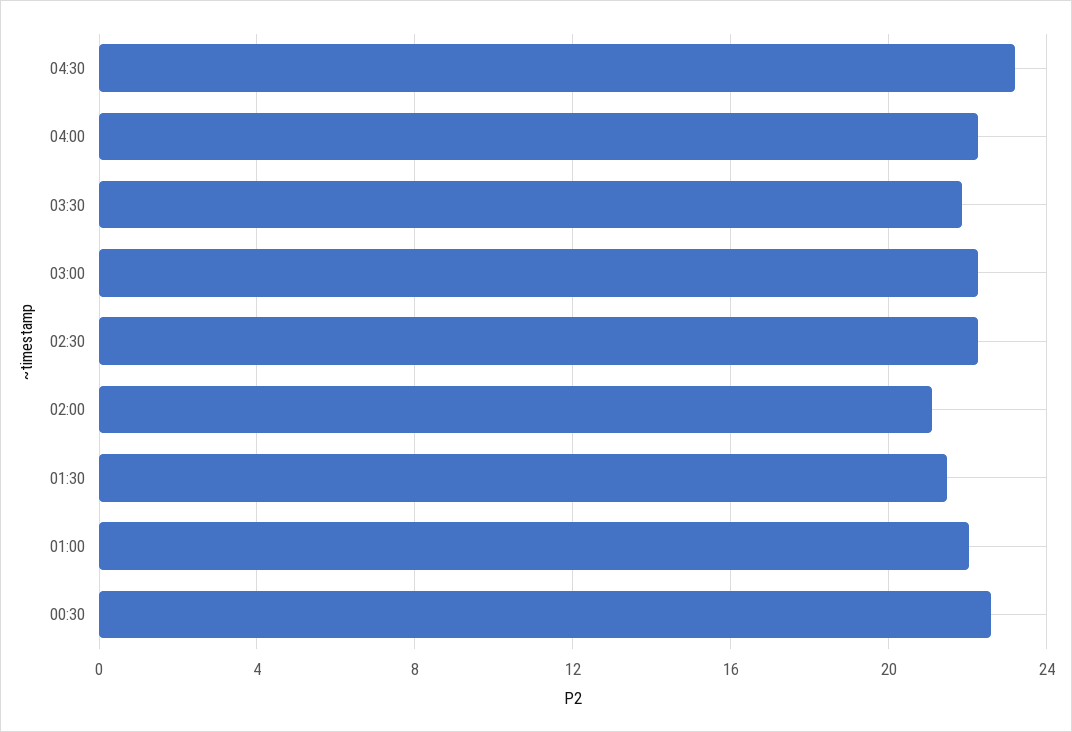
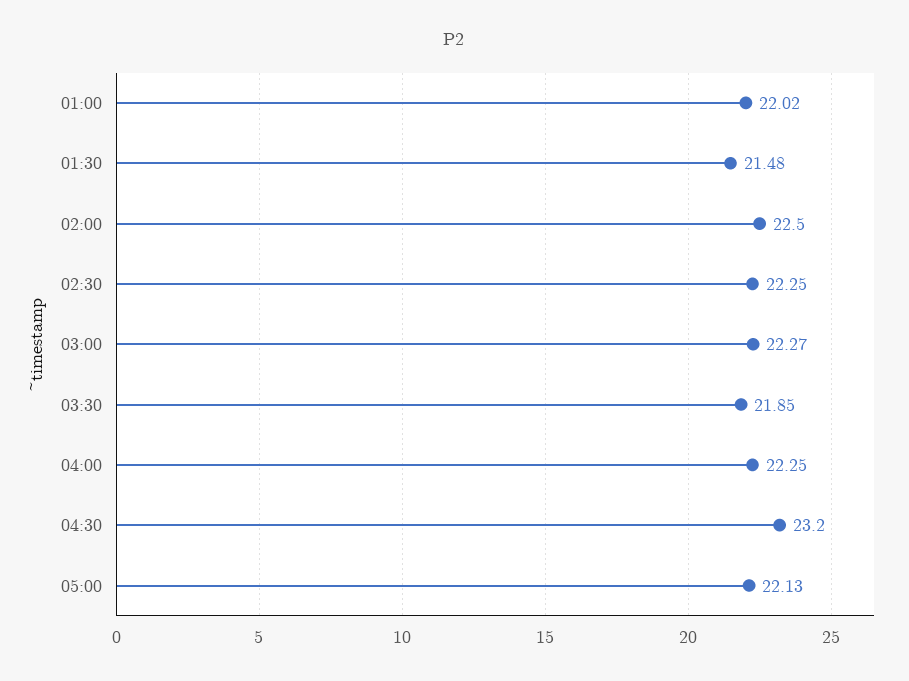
02:00: 21 -> 22.5
00:30: 22.5 -> none
05:00: none -> 22.13

